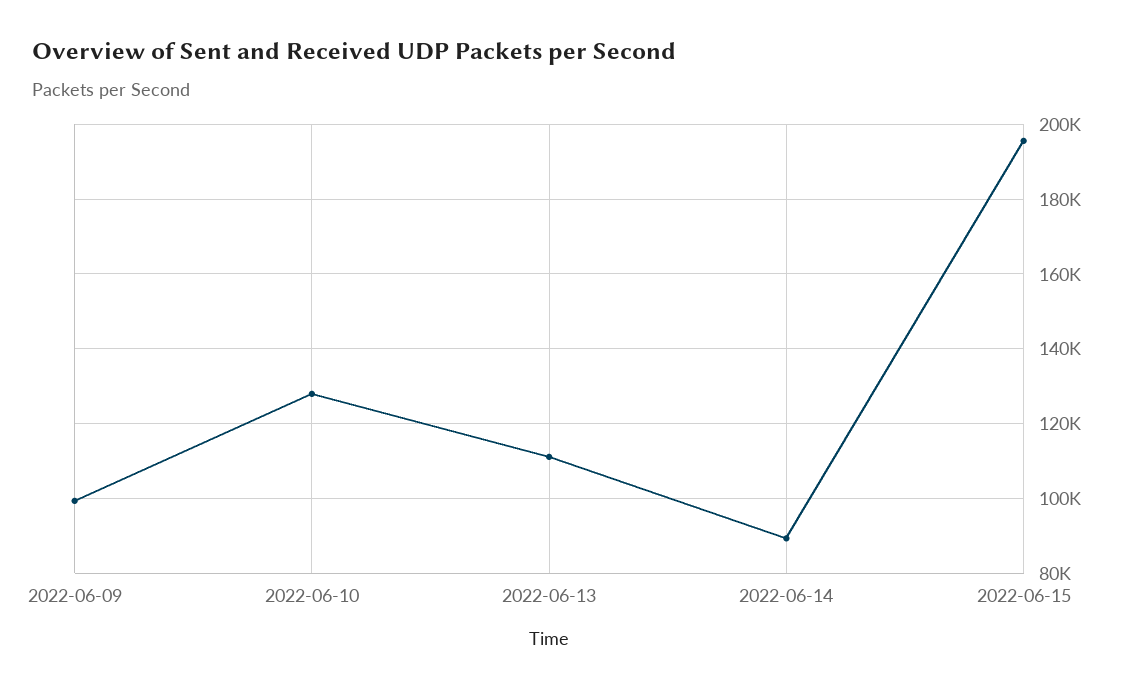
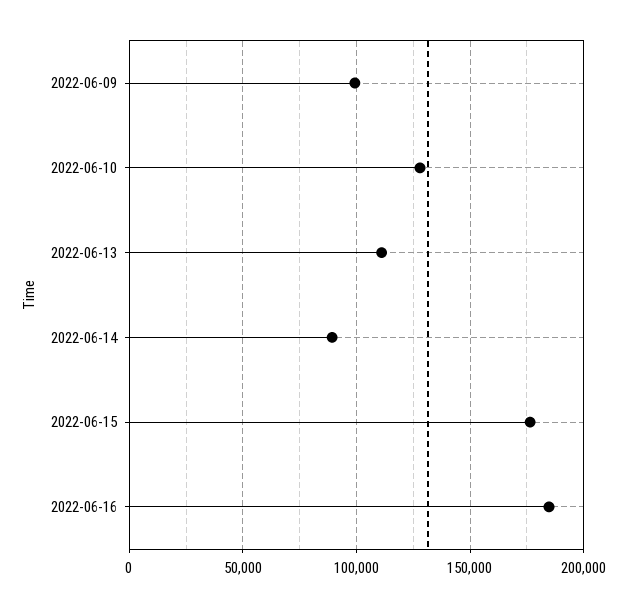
2022-06-15: 196000 -> 175000
2022-06-16: none -> 185000

